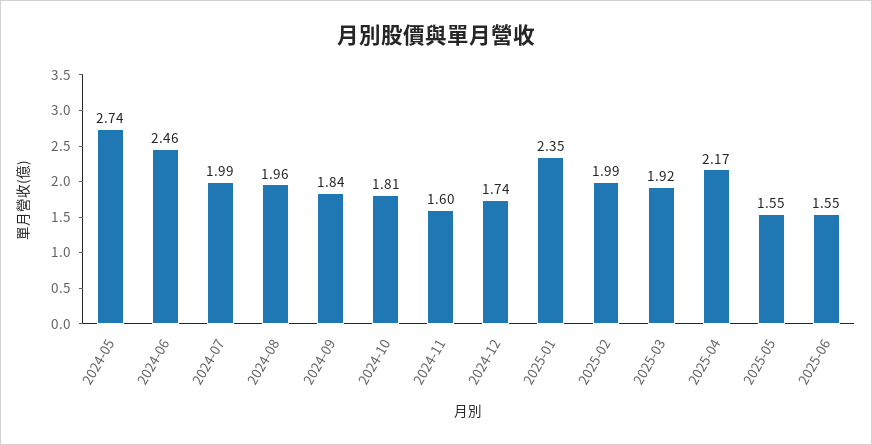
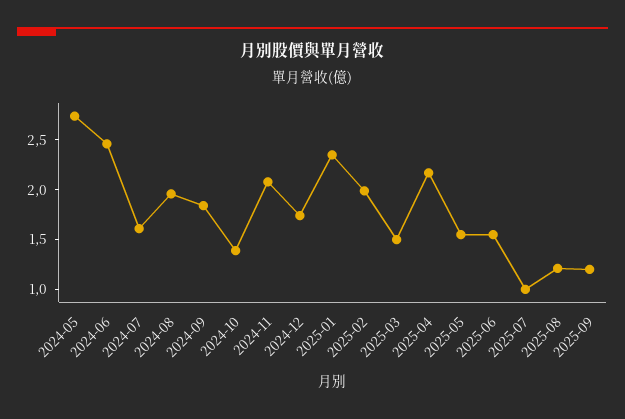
2024-07: 1.99 -> 1.6
2024-10: 1.81 -> 1.4
2024-11: 1.6 -> 2.1
2025-03: 1.92 -> 1.5
2025-07: none -> 1
2025-08: none -> 1.2
2025-09: none -> 1.2

